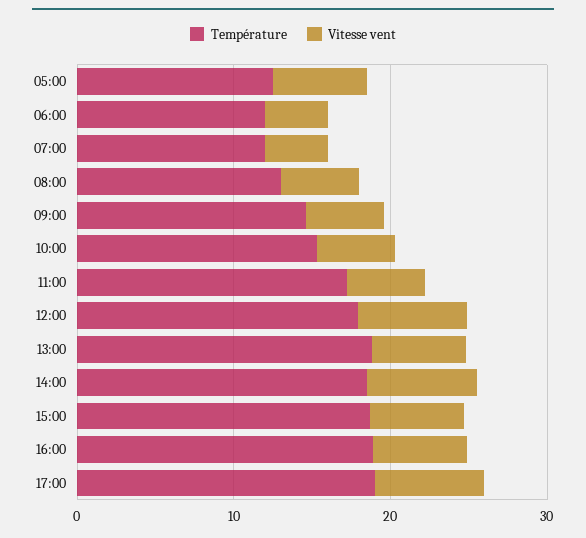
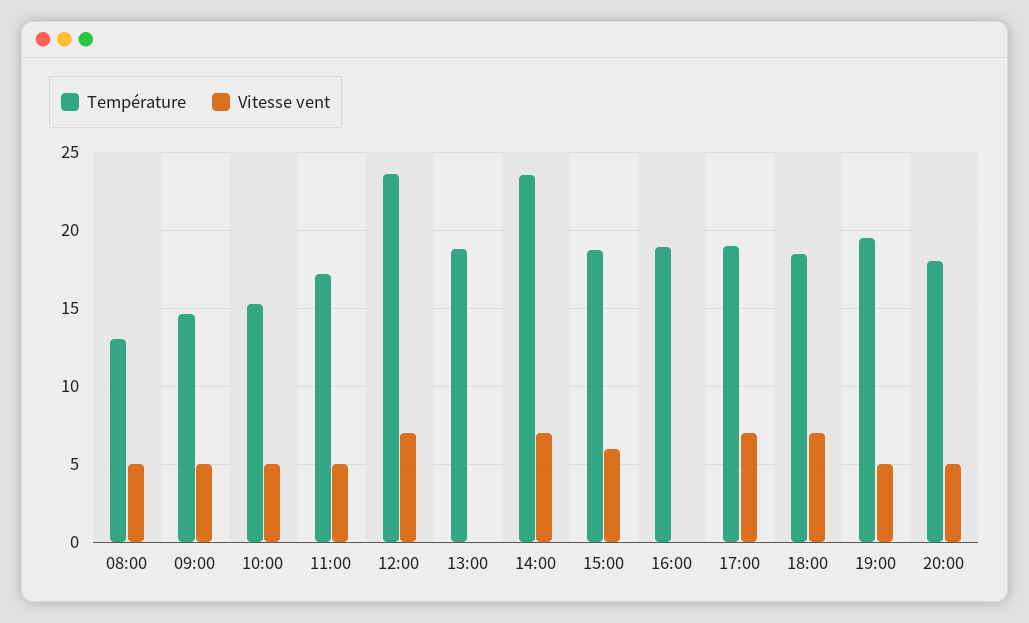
Température, 05:00: 12 -> none
Vitesse vent, 05:00: 6 -> none
Température, 06:00: 12 -> none
Vitesse vent, 06:00: 4 -> none
Température, 07:00: 12 -> none
Vitesse vent, 07:00: 4 -> none
Température, 12:00: 18 -> 23.5
Vitesse vent, 13:00: 6 -> 0
Température, 14:00: 18 -> 23.5
Vitesse vent, 16:00: 6 -> 0
Température, 18:00: none -> 18.5
Vitesse vent, 18:00: none -> 7
Température, 19:00: none -> 19.5
Vitesse vent, 19:00: none -> 5
Température, 20:00: none -> 18
Vitesse vent, 20:00: none -> 5

